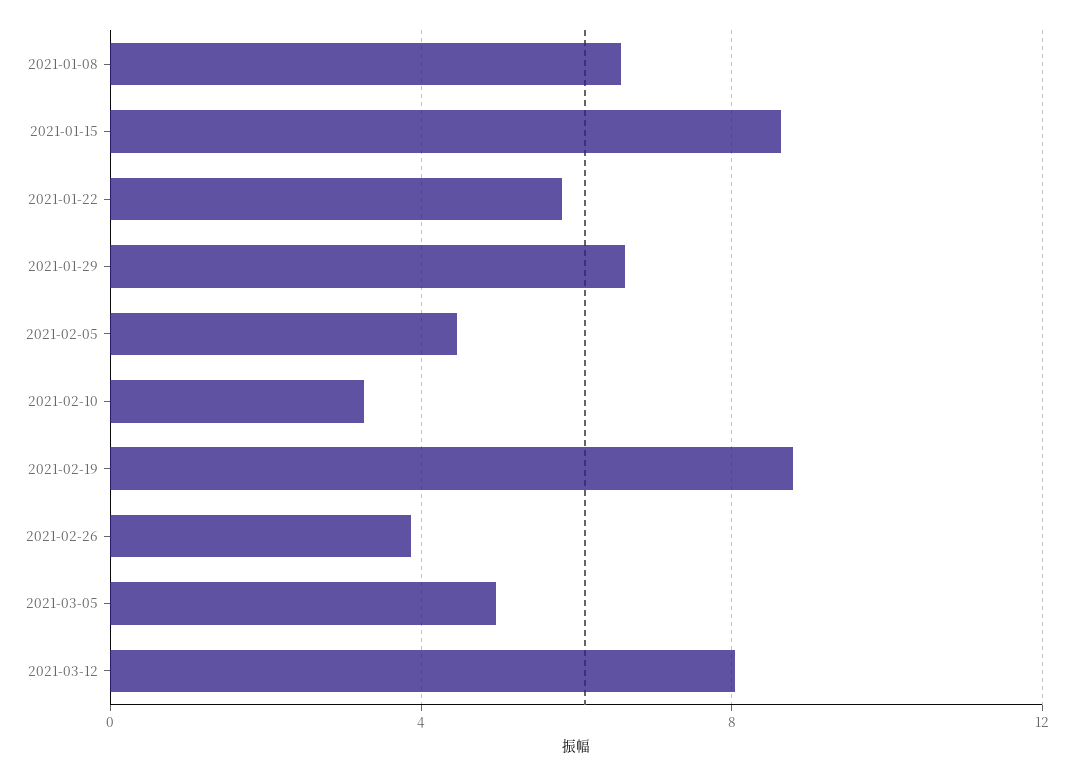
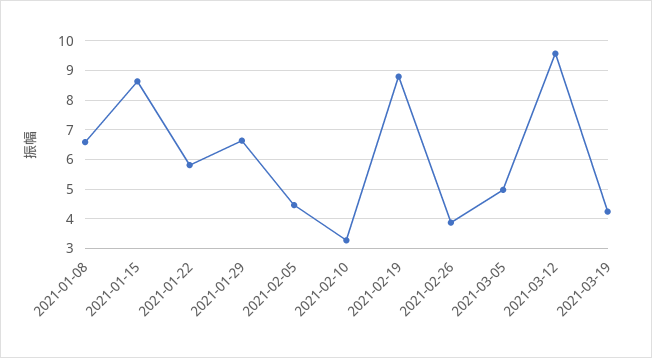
2021-03-12: 8 -> 9.5
2021-03-19: none -> 4.25

